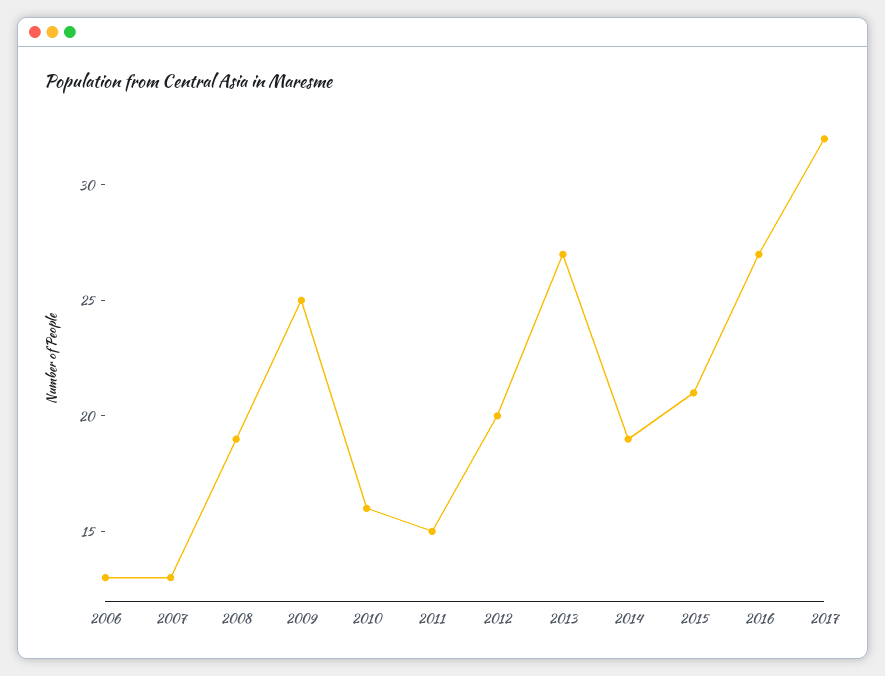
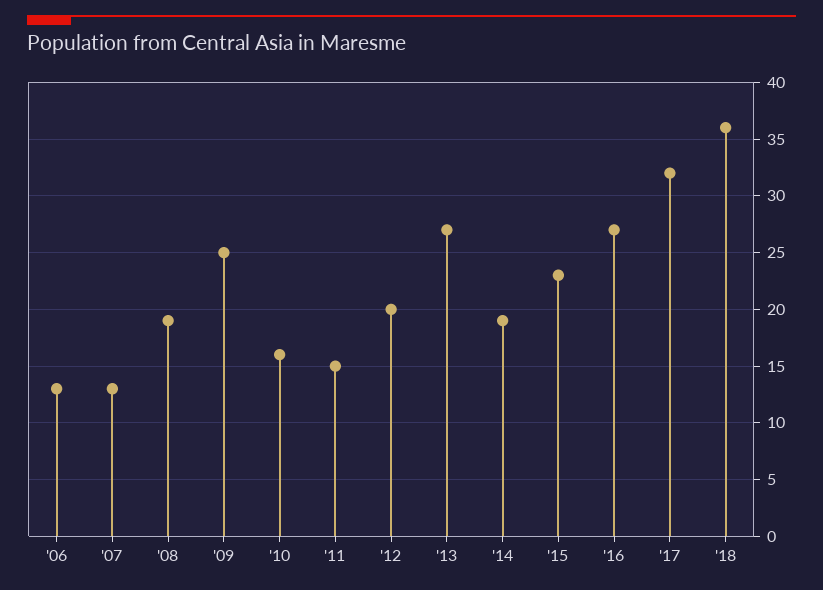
2015: 21 -> 23
'18: none -> 36

